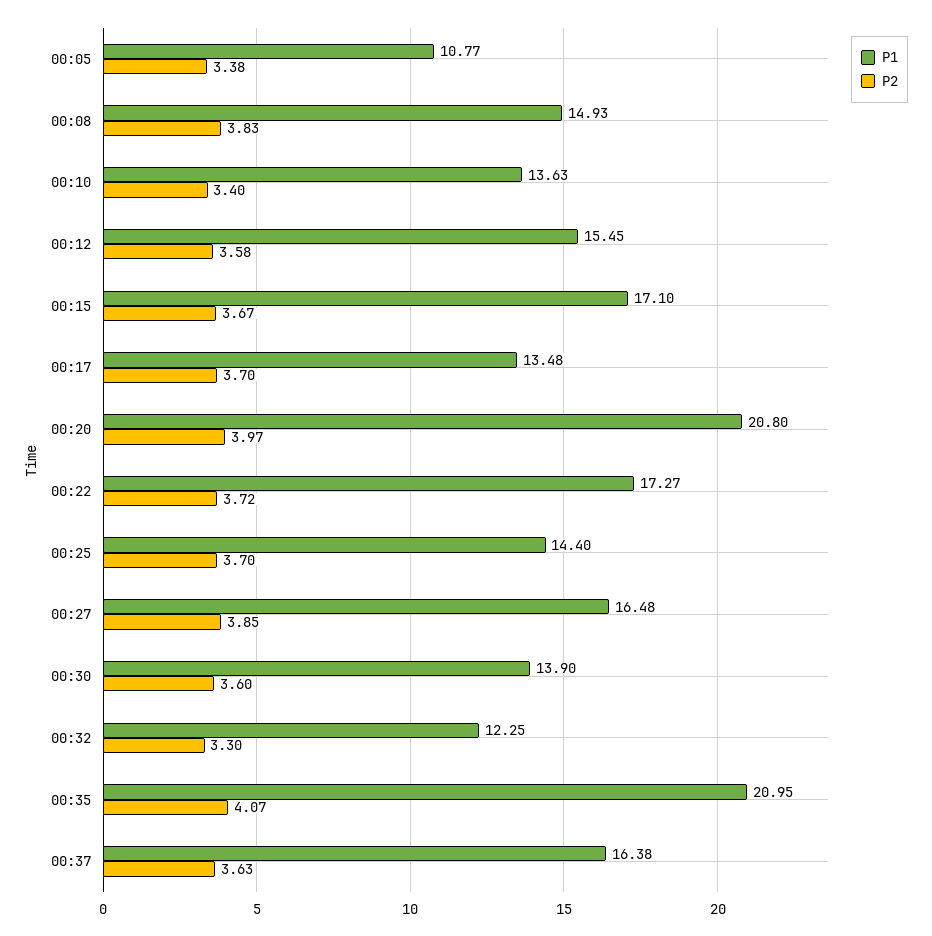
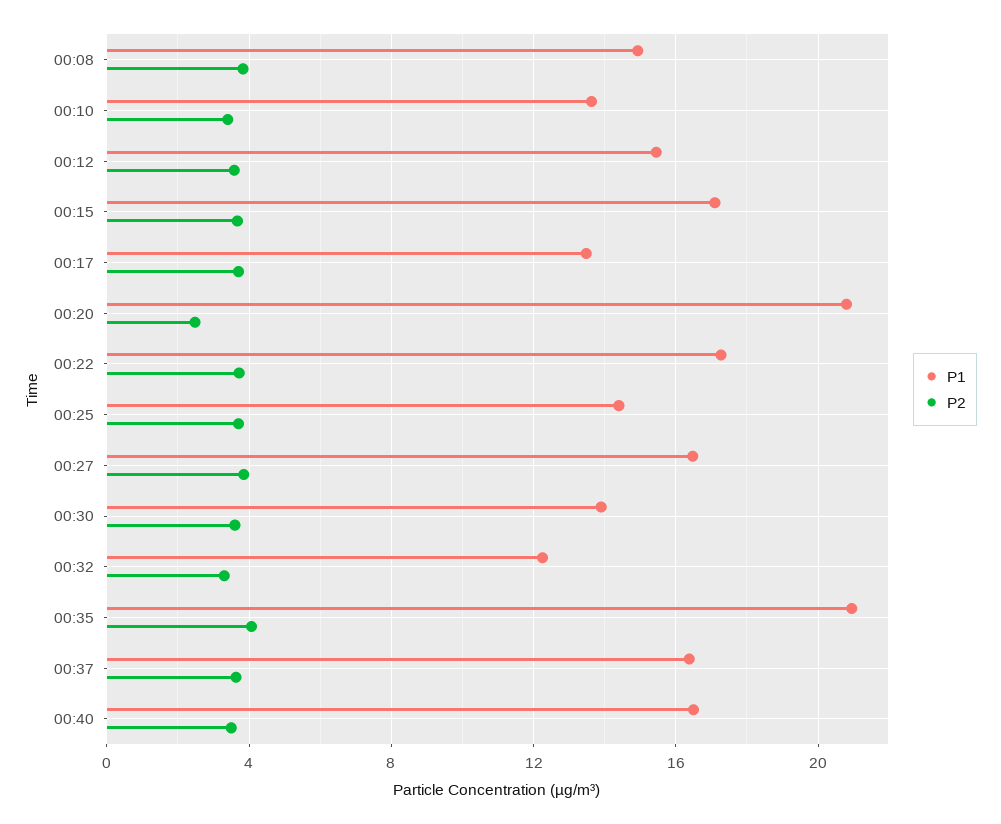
P1, 00:05: 10.77 -> none
P2, 00:05: 3.38 -> none
P2, 00:20: 3.97 -> 2.5
P1, 00:40: none -> 16.5
P2, 00:40: none -> 3.5

